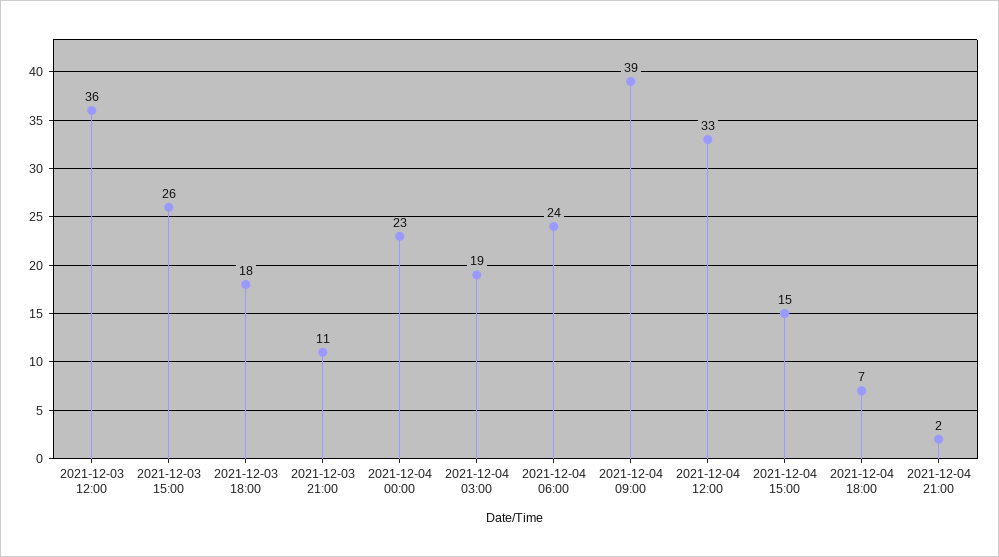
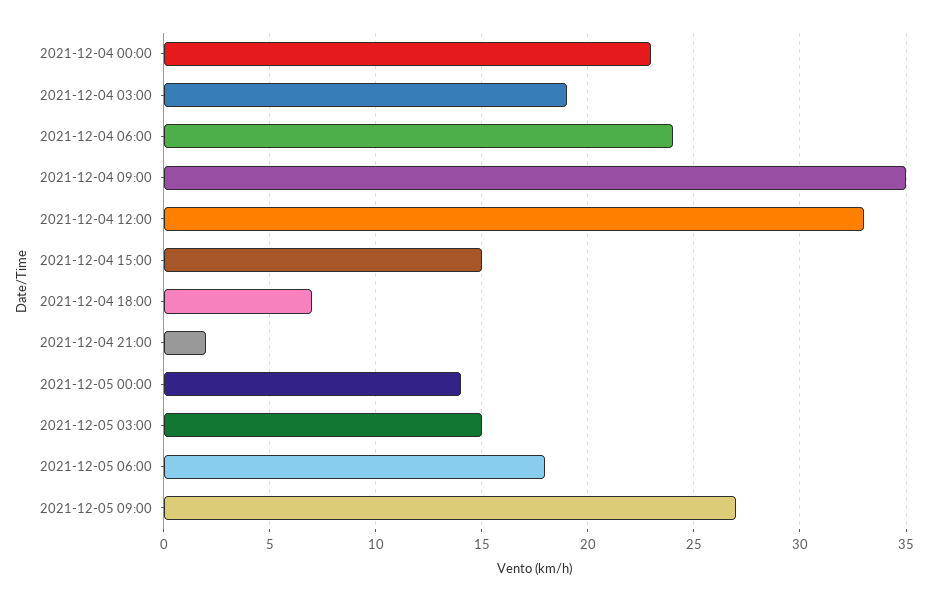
2021-12-03 12:00: 36 -> none
2021-12-03 15:00: 26 -> none
2021-12-03 18:00: 18 -> none
2021-12-03 21:00: 11 -> none
2021-12-04 09:00: 39 -> 35
2021-12-05 00:00: none -> 14
2021-12-05 03:00: none -> 15
2021-12-05 06:00: none -> 18
2021-12-05 09:00: none -> 27

